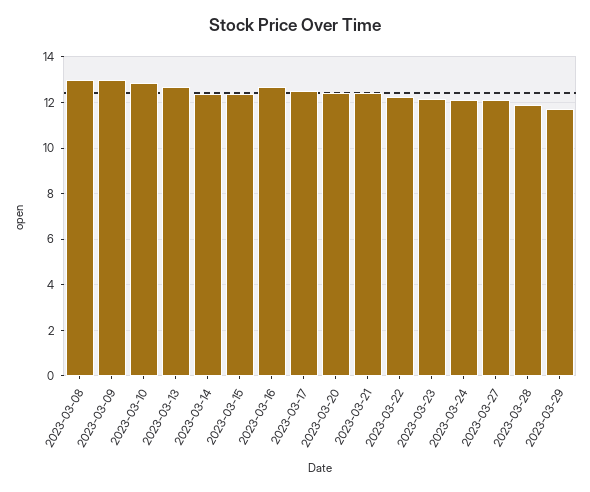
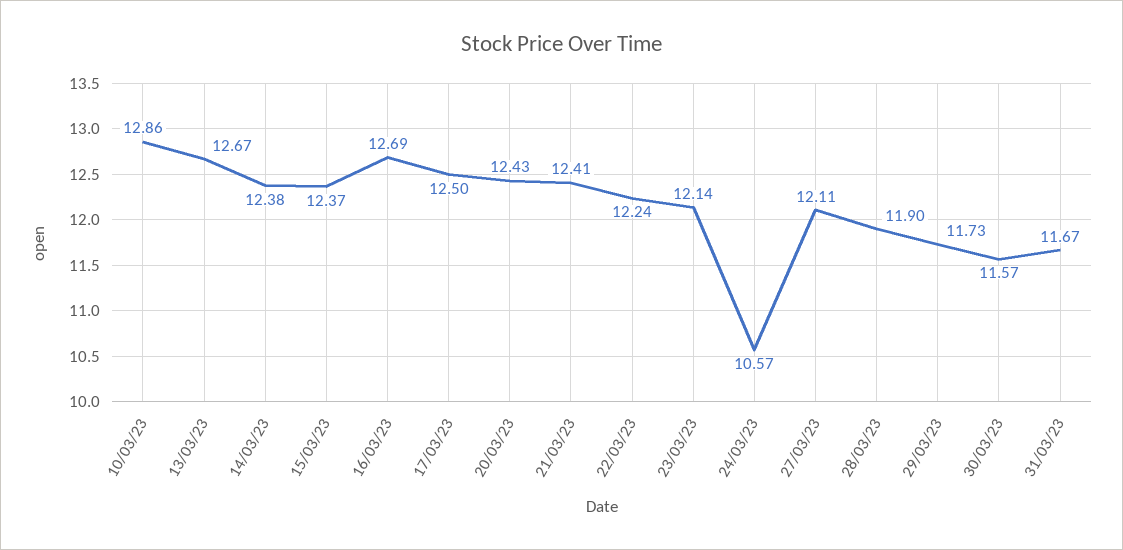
2023-03-08: 13 -> none
2023-03-09: 13 -> none
2023-03-24: 12 -> 10.57
30/03/23: none -> 11.57
31/03/23: none -> 11.67

